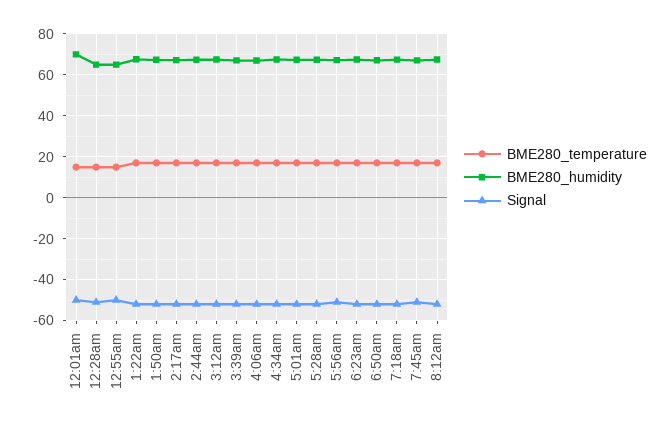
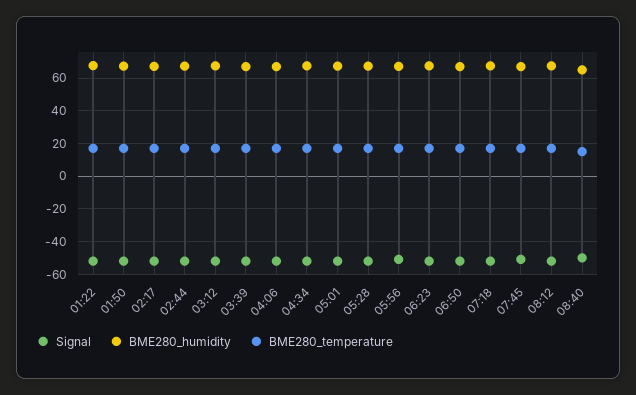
BME280_temperature, 12:01am: 15 -> none
BME280_humidity, 12:01am: 70 -> none
Signal, 12:01am: -50 -> none
BME280_temperature, 12:28am: 15 -> none
BME280_humidity, 12:28am: 65 -> none
Signal, 12:28am: -50 -> none
BME280_temperature, 12:55am: 15 -> none
BME280_humidity, 12:55am: 65 -> none
Signal, 12:55am: -50 -> none
Signal, 08:40: none -> -50
BME280_humidity, 08:40: none -> 65
BME280_temperature, 08:40: none -> 15

